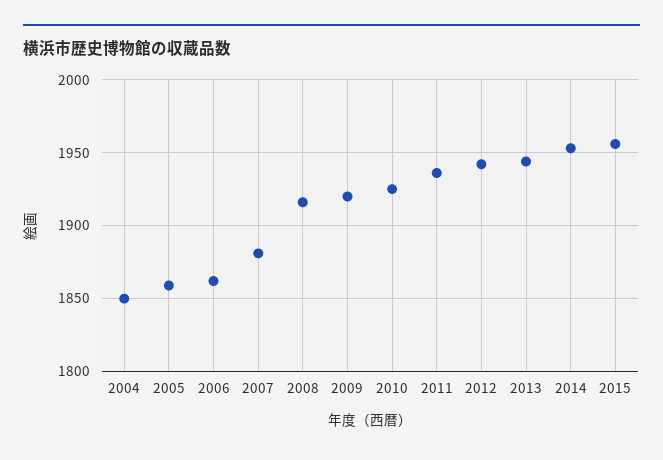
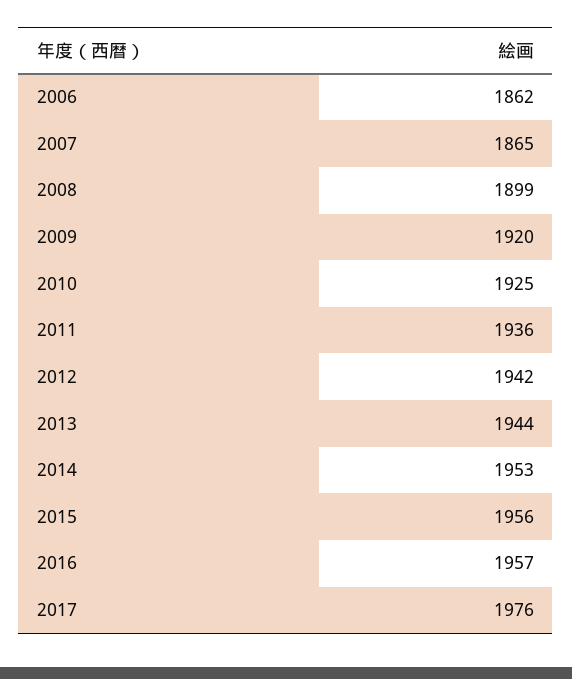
2004: 1850 -> none
2005: 1860 -> none
2007: 1880 -> 1865
2008: 1915 -> 1899
2016: none -> 1957
2017: none -> 1976

